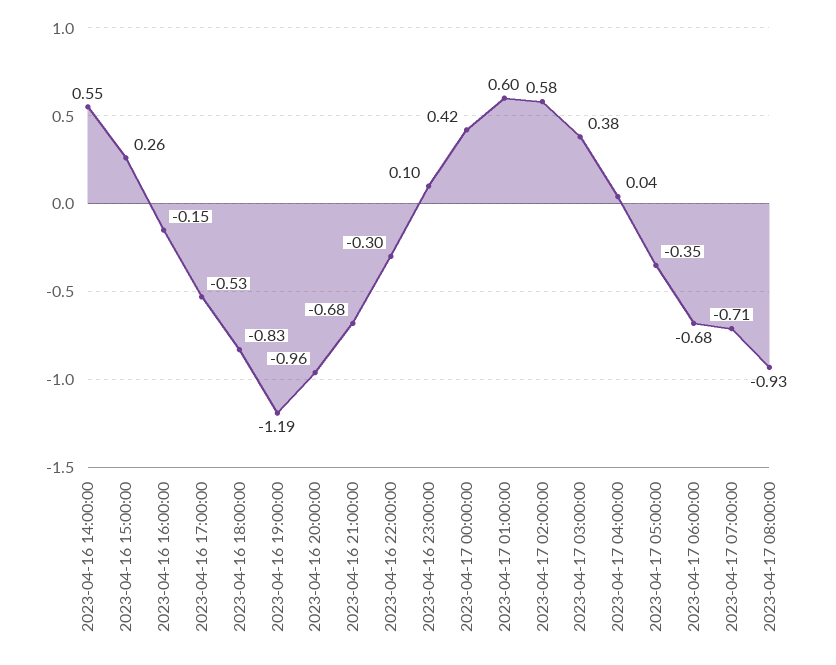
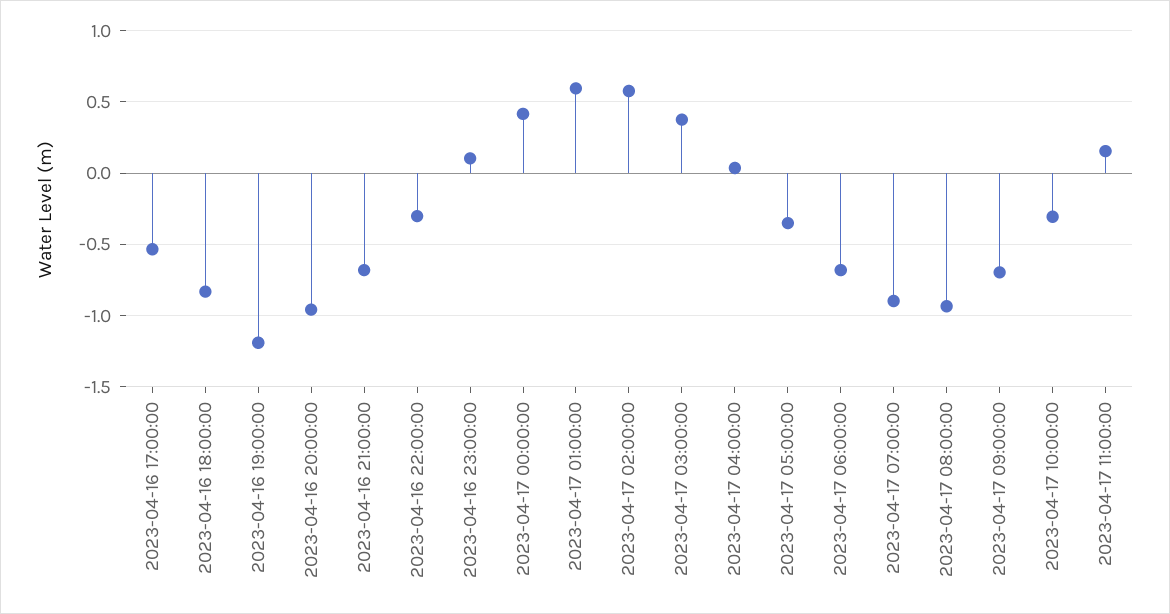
2023-04-16 14:00:00: 0.55 -> none
2023-04-16 15:00:00: 0.26 -> none
2023-04-16 16:00:00: -0.15 -> none
2023-04-17 07:00:00: -0.71 -> -0.9
2023-04-17 09:00:00: none -> -0.7
2023-04-17 10:00:00: none -> -0.3
2023-04-17 11:00:00: none -> 0.15

